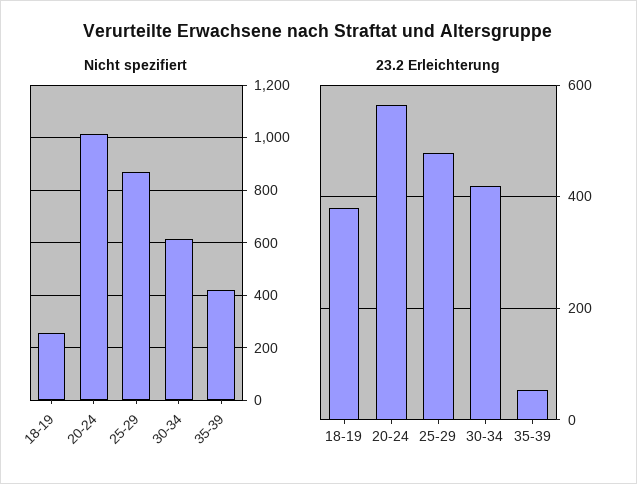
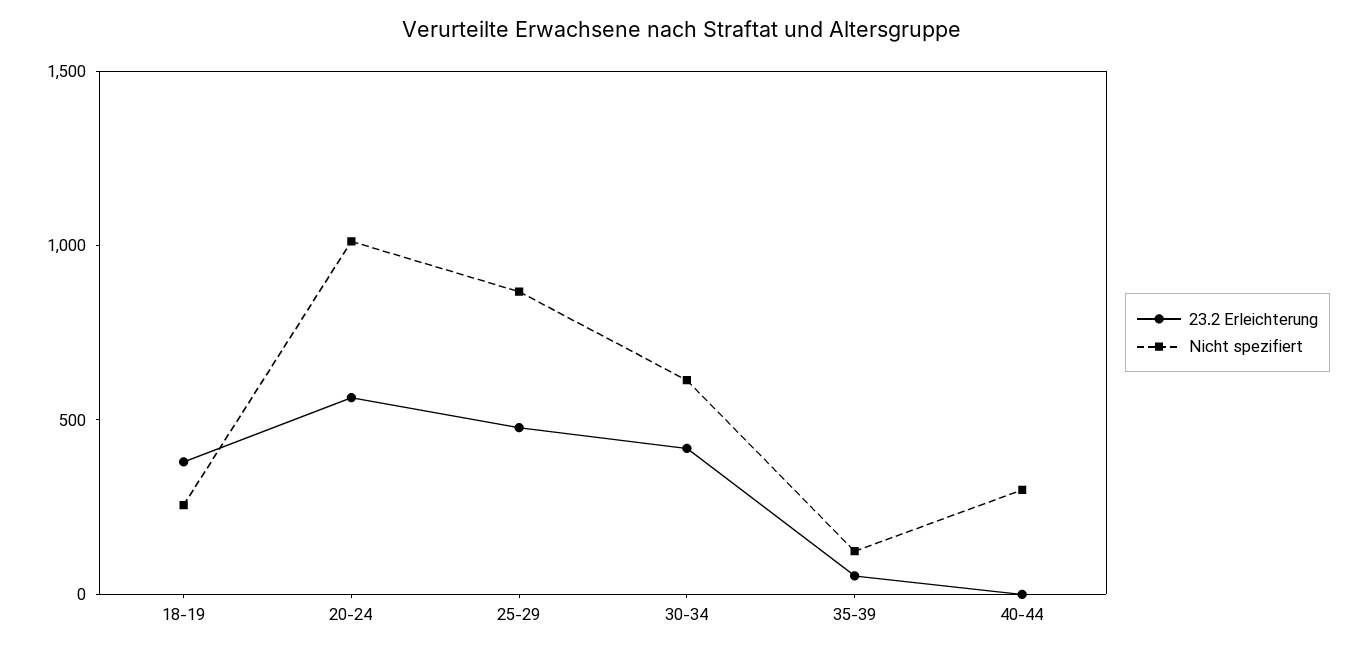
Nicht spezifiert, 35-39: 425 -> 100
23.2 Erleichterung, 40-44: none -> 0
Nicht spezifiert, 40-44: none -> 300

